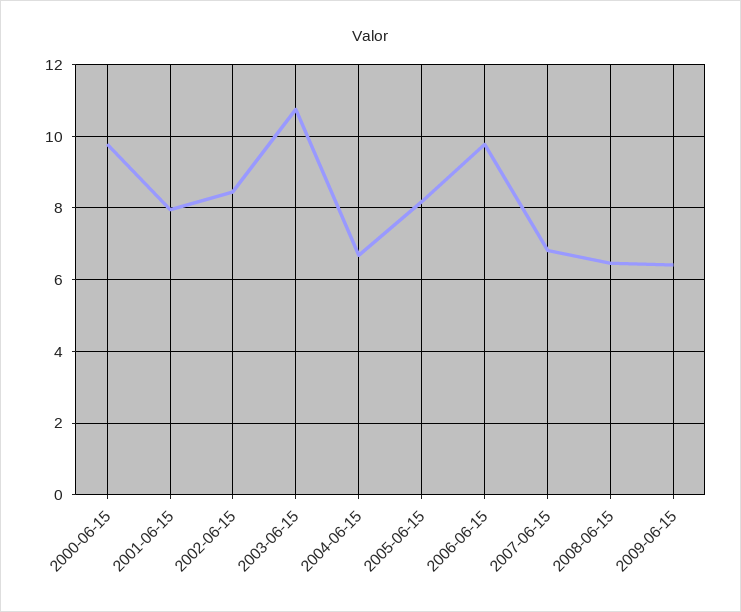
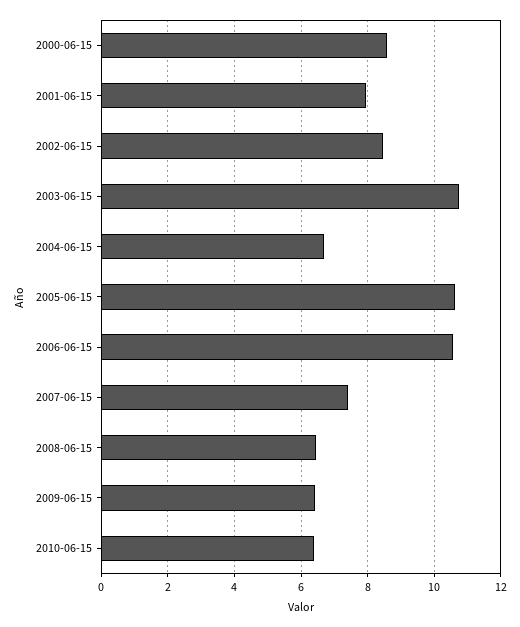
2000-06-15: 9.8 -> 8.6
2005-06-15: 8.2 -> 10.6
2006-06-15: 9.8 -> 10.6
2007-06-15: 6.8 -> 7.4
2010-06-15: none -> 6.4

